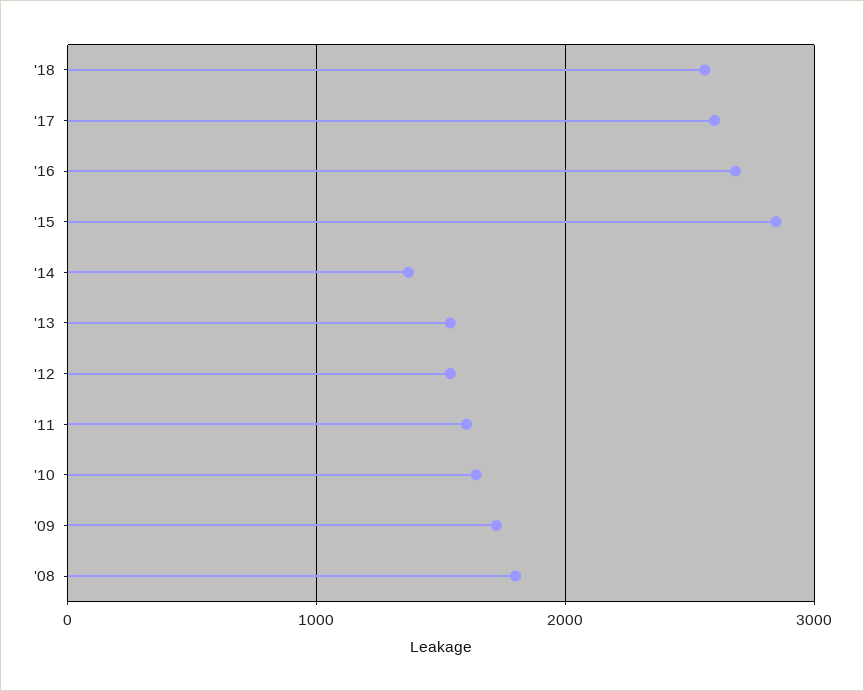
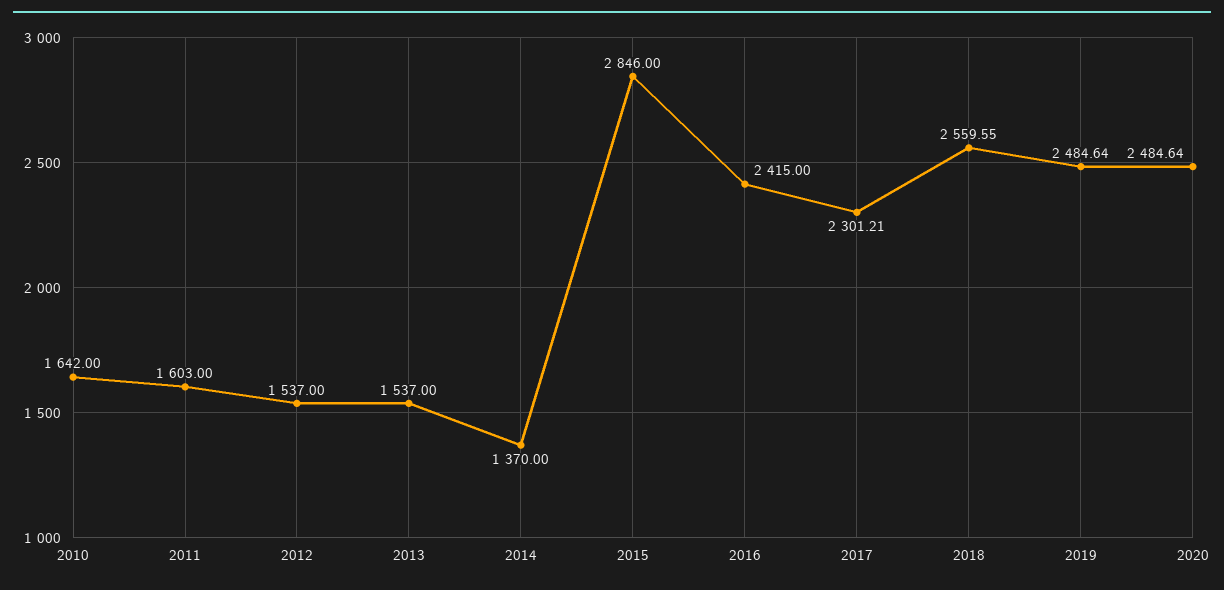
'17: 2600 -> 2301.21
'16: 2700 -> 2415
'09: 1700 -> none
'08: 1800 -> none
2019: none -> 2484.64
2020: none -> 2484.64

